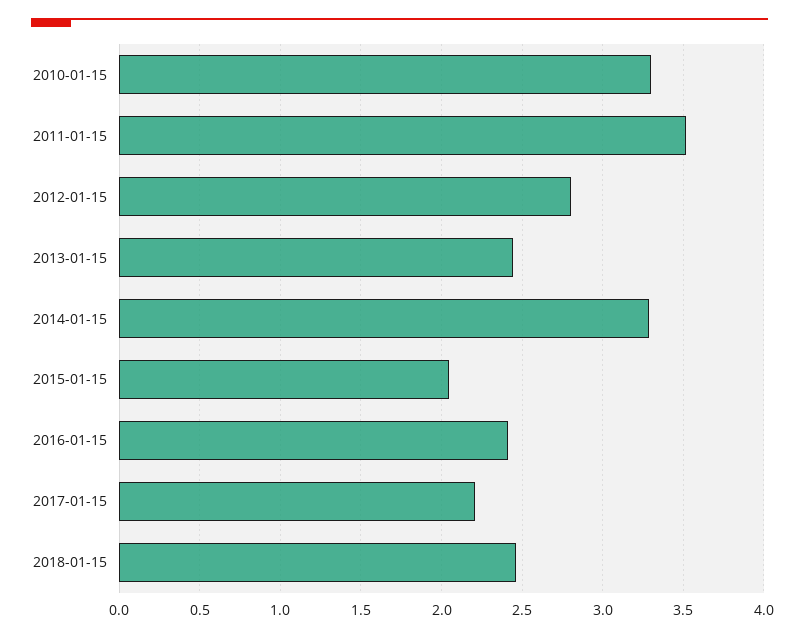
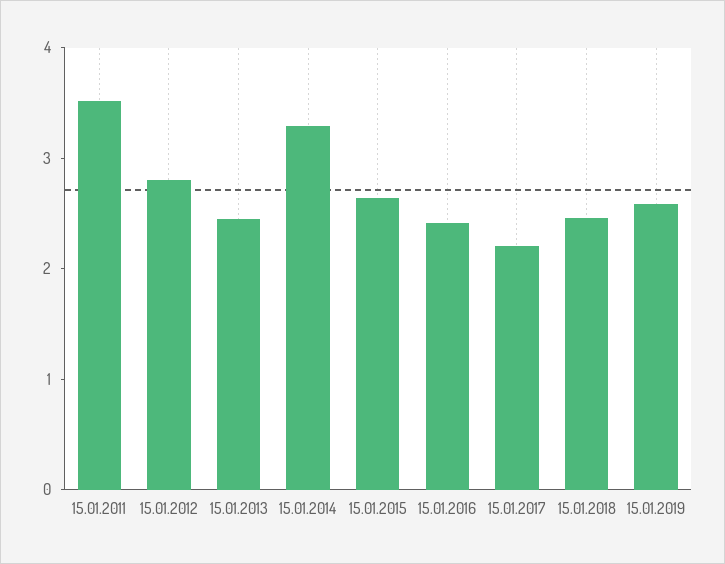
2010-01-15: 3.3 -> none
2015-01-15: 2.05 -> 2.6
15.01.2019: none -> 2.6

